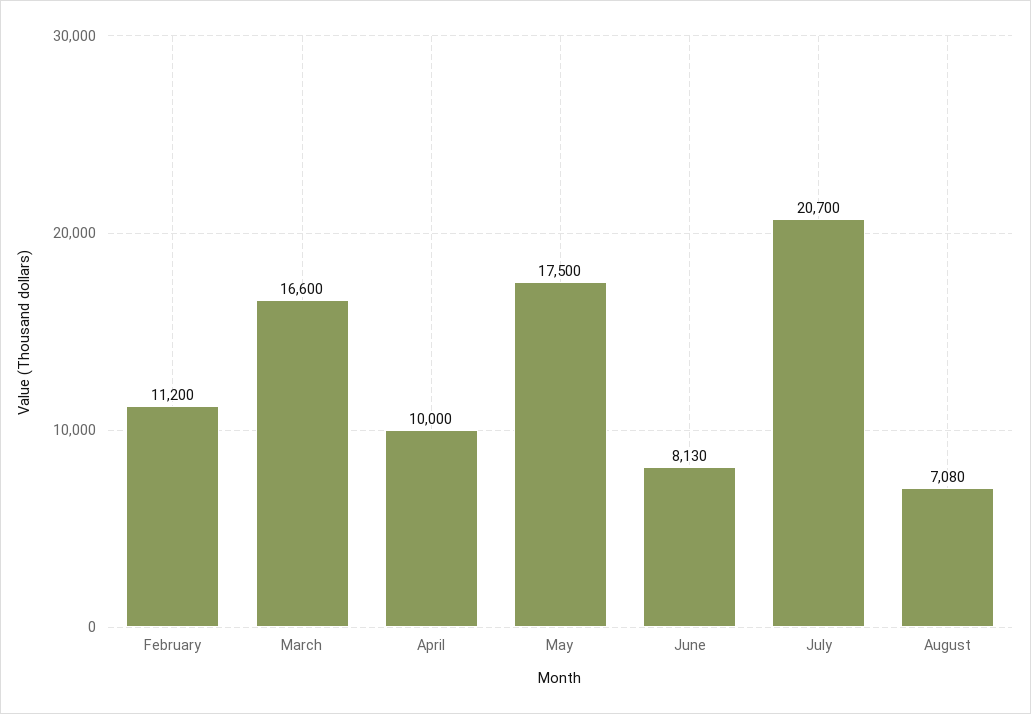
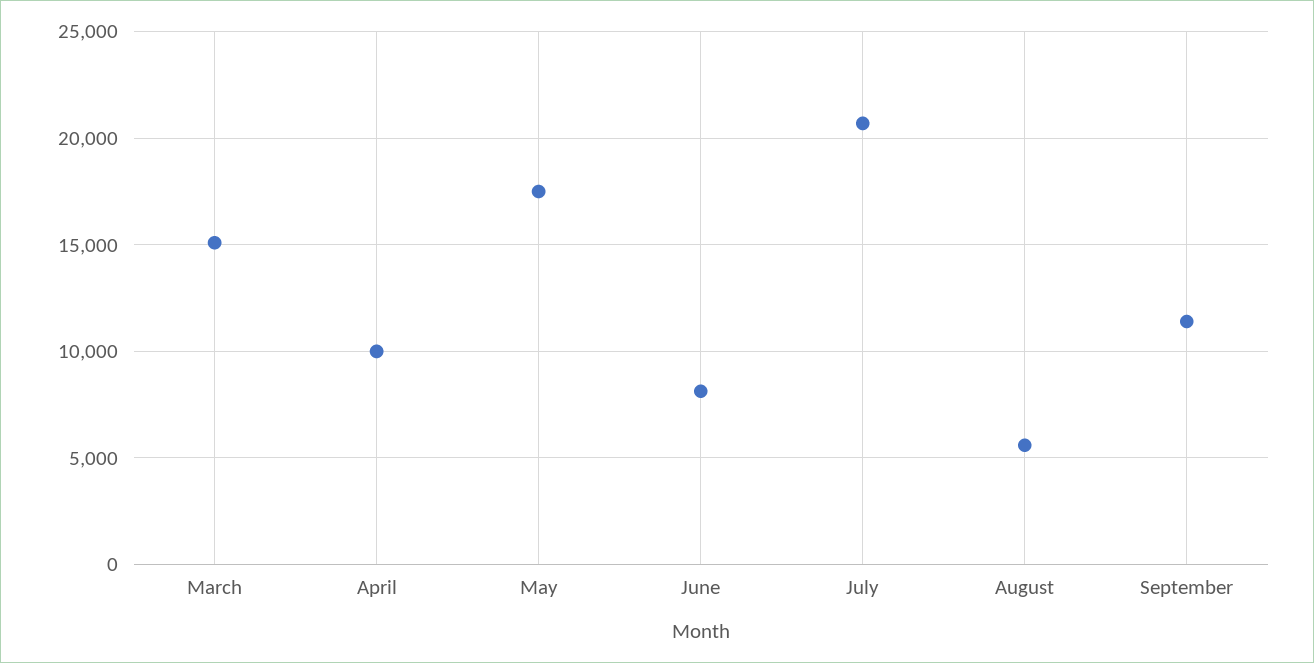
February: 11200 -> none
March: 16600 -> 15000
August: 7080 -> 5500
September: none -> 11500

